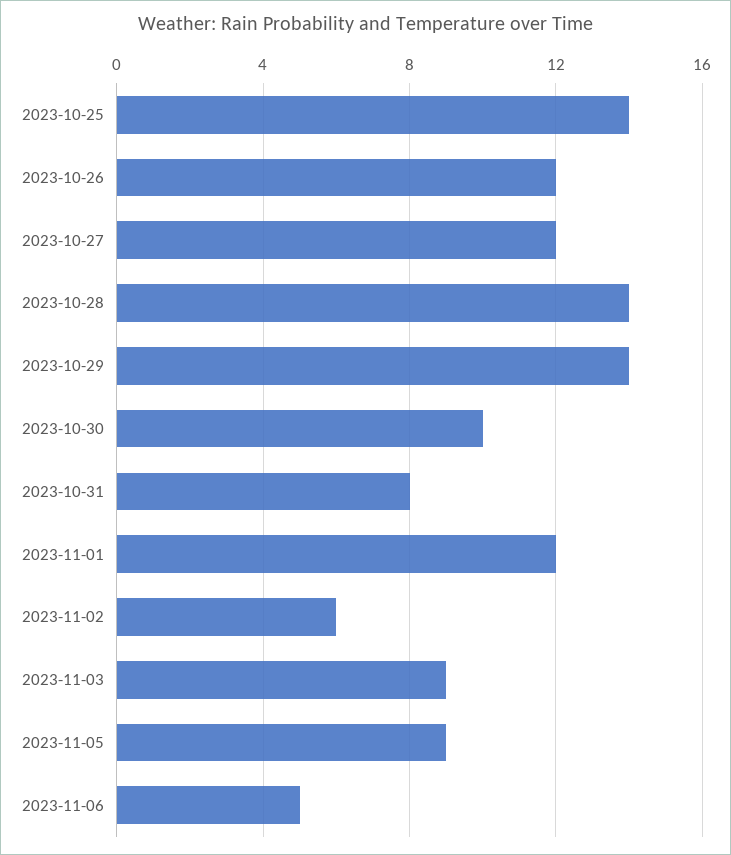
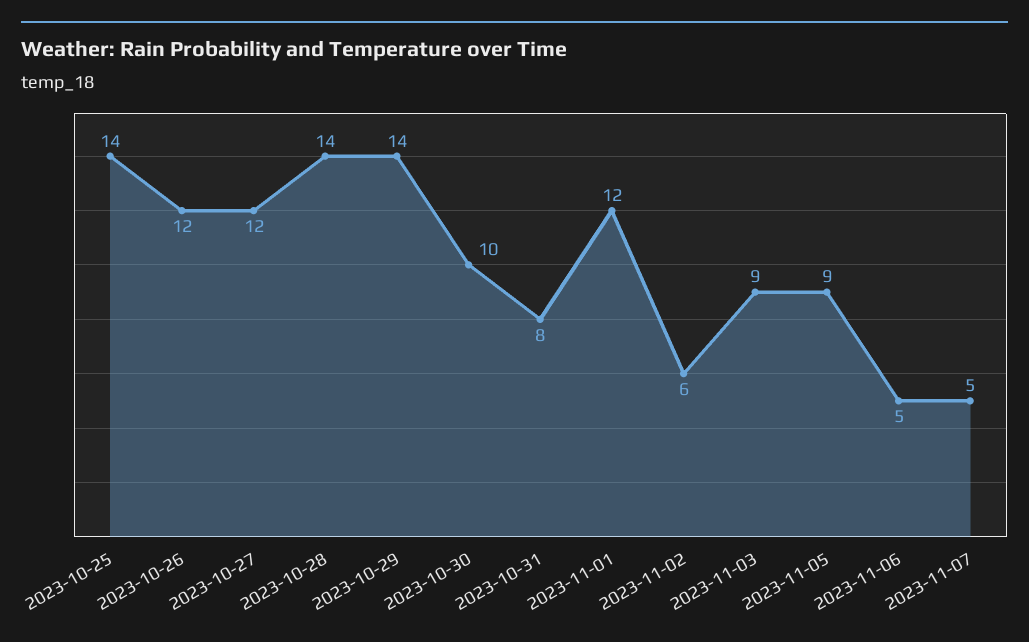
2023-11-07: none -> 5

